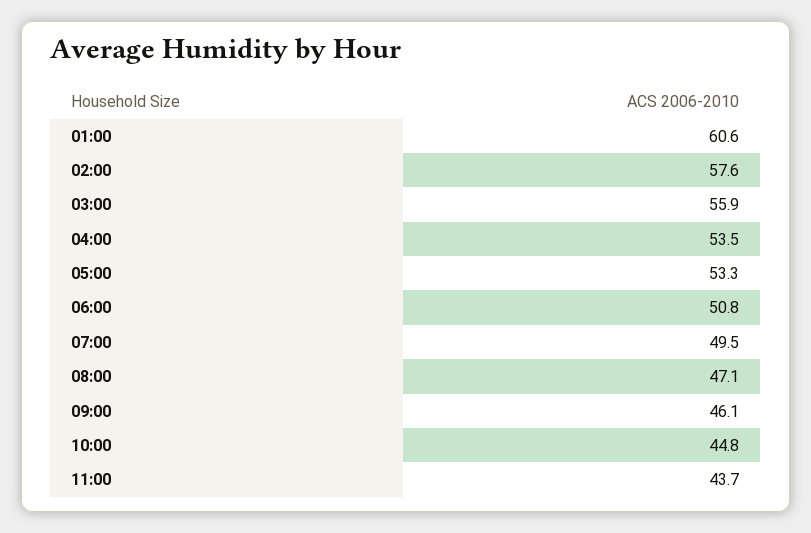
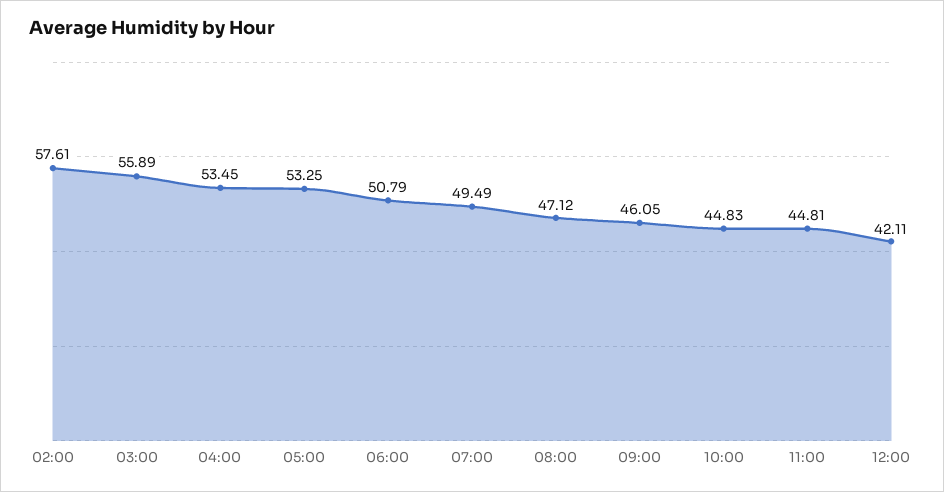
01:00: 60.6 -> none
11:00: 43.7 -> 44.81
12:00: none -> 42.11

